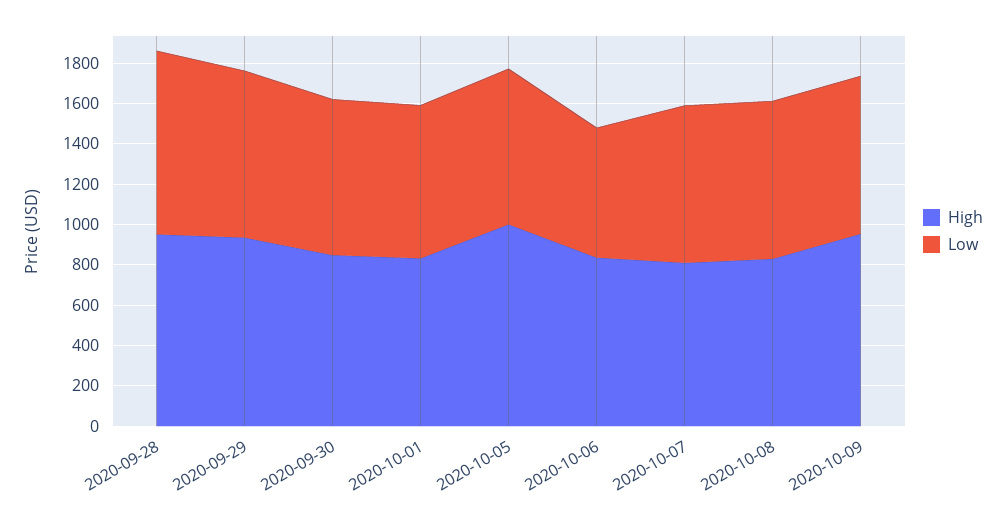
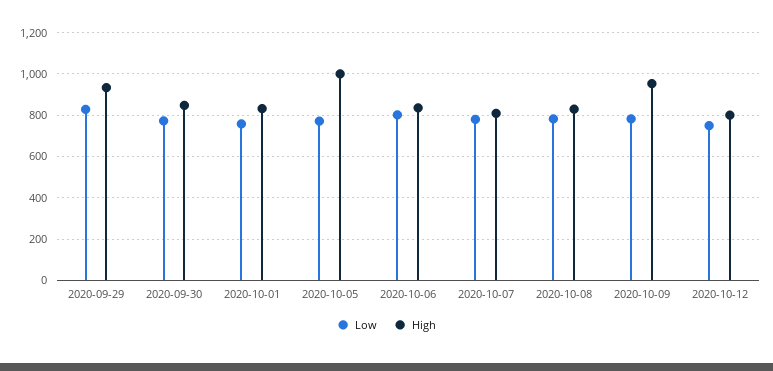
High, 2020-09-28: 950 -> none
Low, 2020-09-28: 900 -> none
Low, 2020-10-06: 650 -> 800
Low, 2020-10-12: none -> 750
High, 2020-10-12: none -> 800

